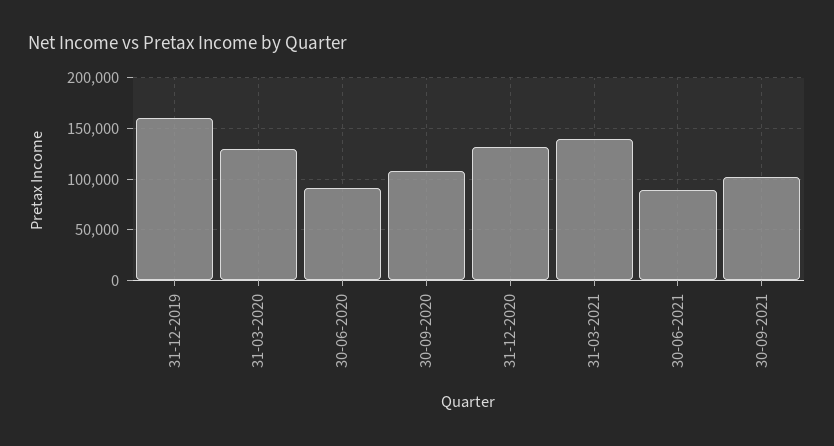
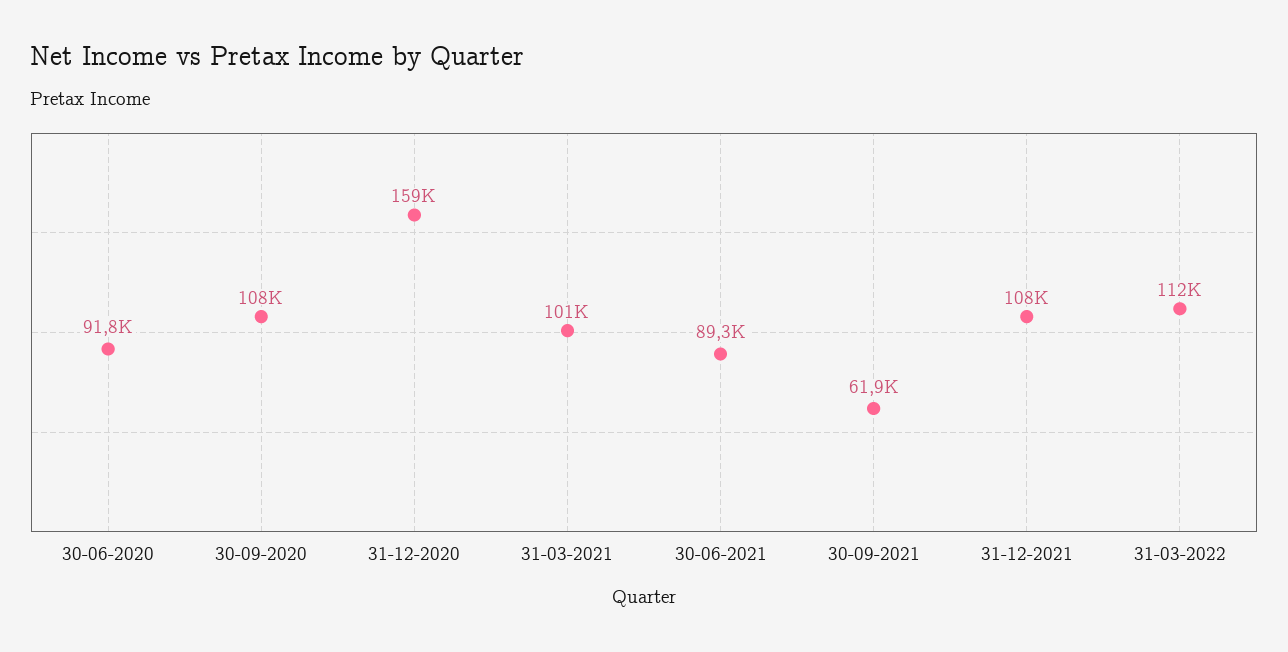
31-12-2019: 160000 -> none
31-03-2020: 130000 -> none
31-12-2020: 130000 -> 159000
31-03-2021: 140000 -> 101000
30-09-2021: 100000 -> 61900
31-12-2021: none -> 108000
31-03-2022: none -> 112000

